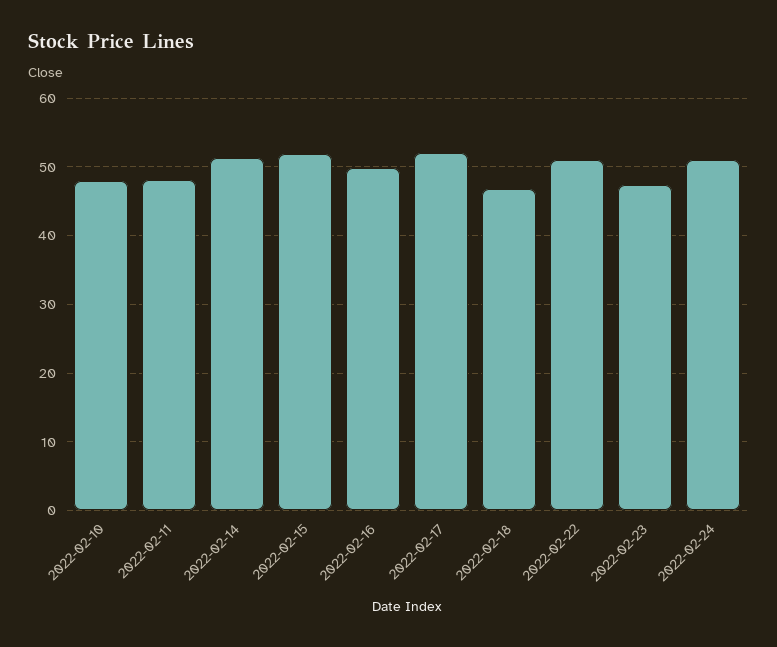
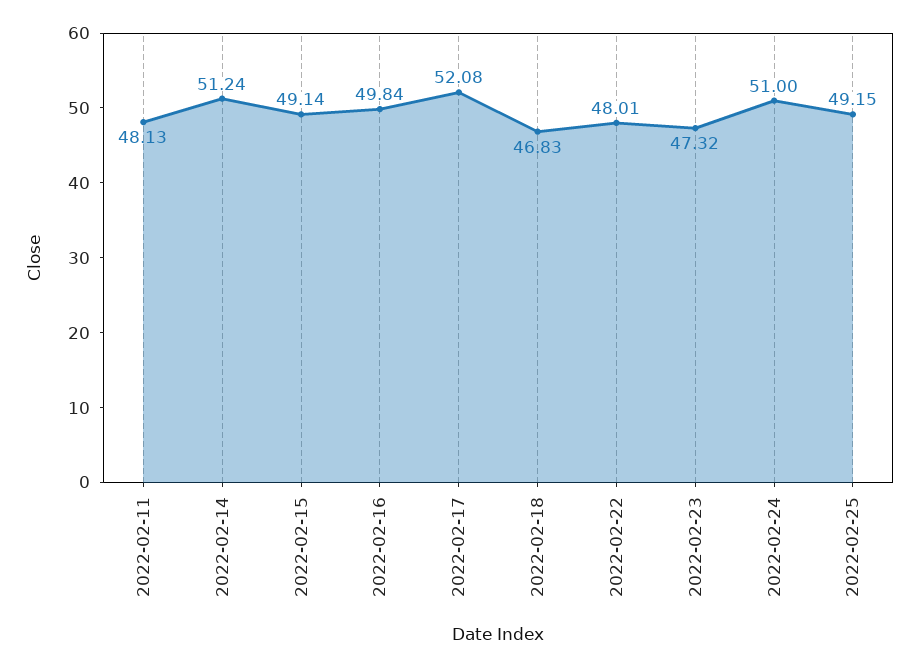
2022-02-10: 48 -> none
2022-02-15: 52 -> 49.14
2022-02-22: 51 -> 48.01
2022-02-25: none -> 49.15

